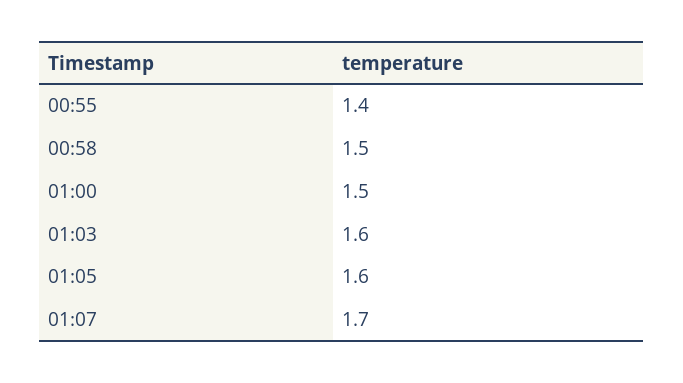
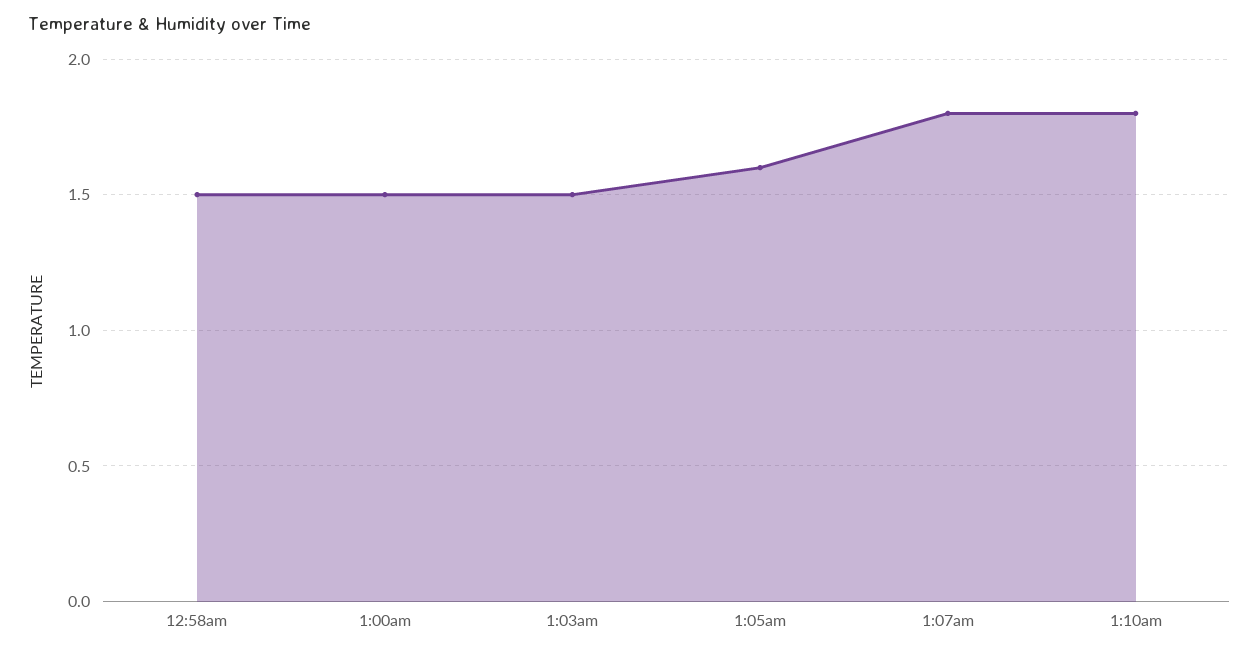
00:55: 1.4 -> none
01:03: 1.6 -> 1.5
01:07: 1.7 -> 1.8
1:10am: none -> 1.8

